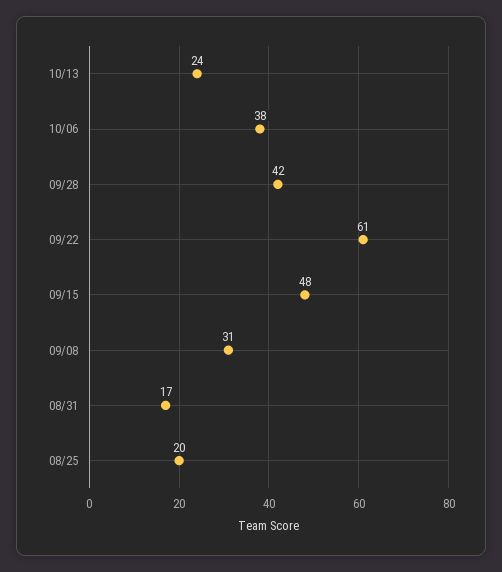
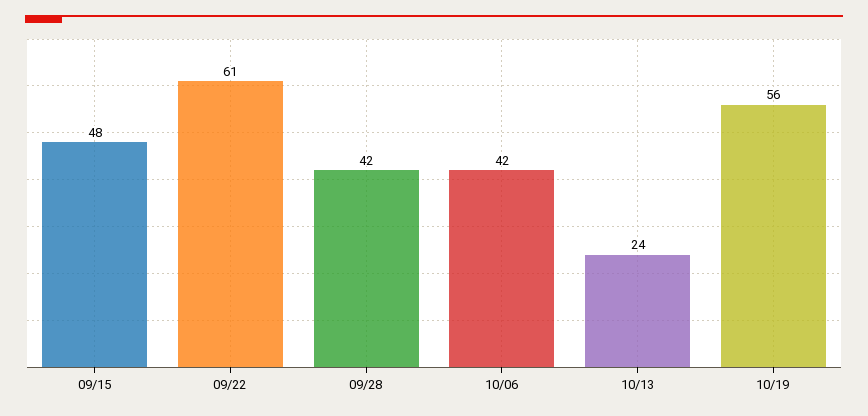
10/06: 38 -> 42
09/08: 31 -> none
08/31: 17 -> none
08/25: 20 -> none
10/19: none -> 56

